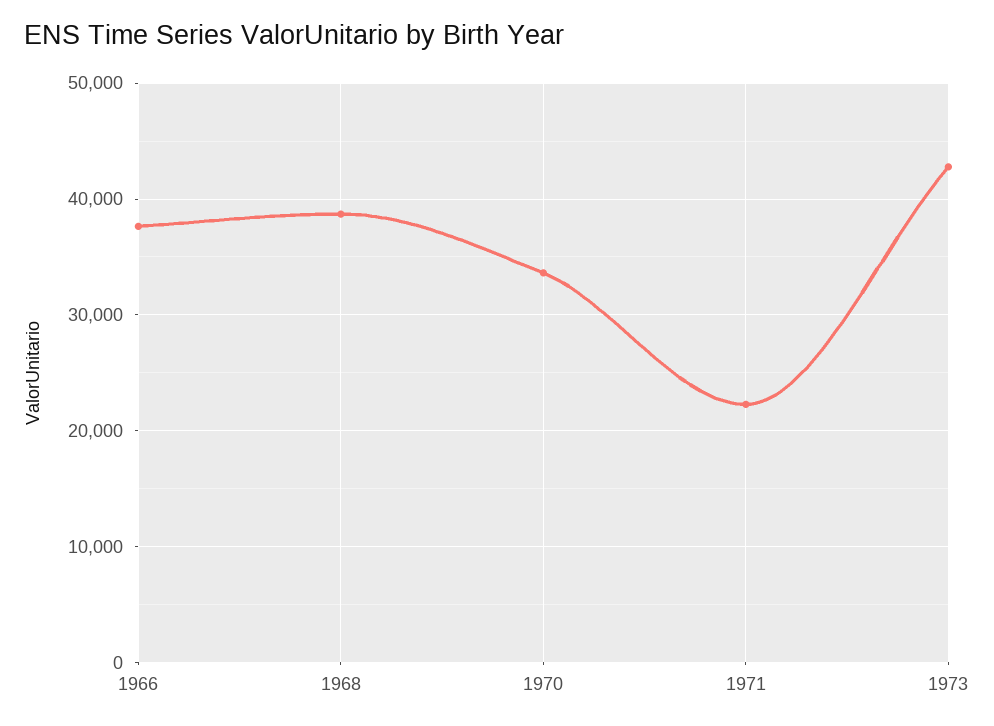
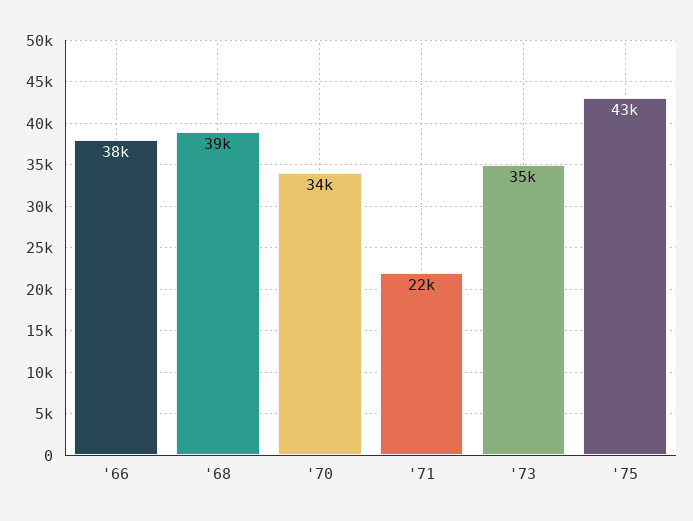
1973: 43000 -> 35000
'75: none -> 43000

